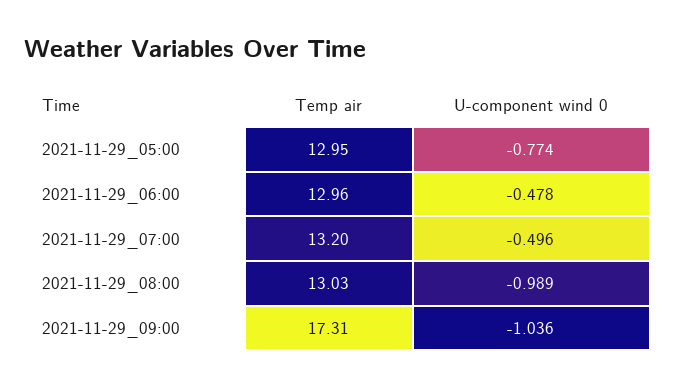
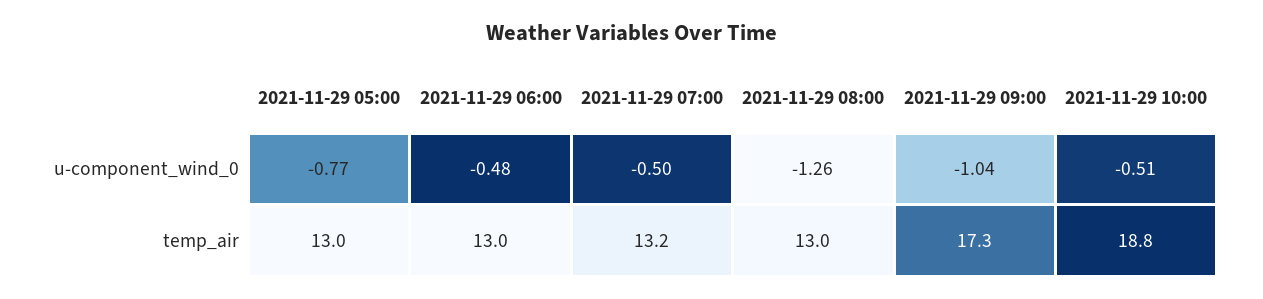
U-component wind 0, 2021-11-29_08:00: -0.989 -> -1.26
U-component wind 0, 2021-11-29 10:00: none -> -0.51
Temp air, 2021-11-29 10:00: none -> 18.8

